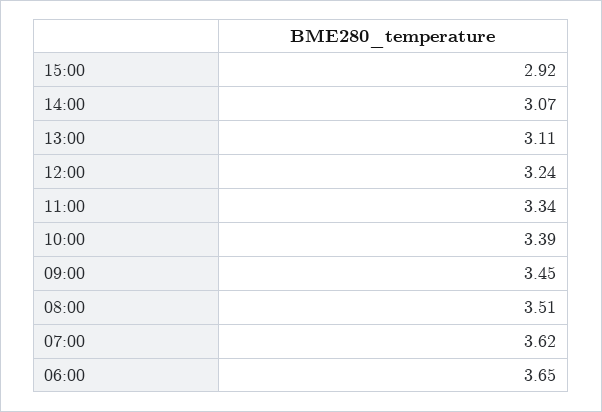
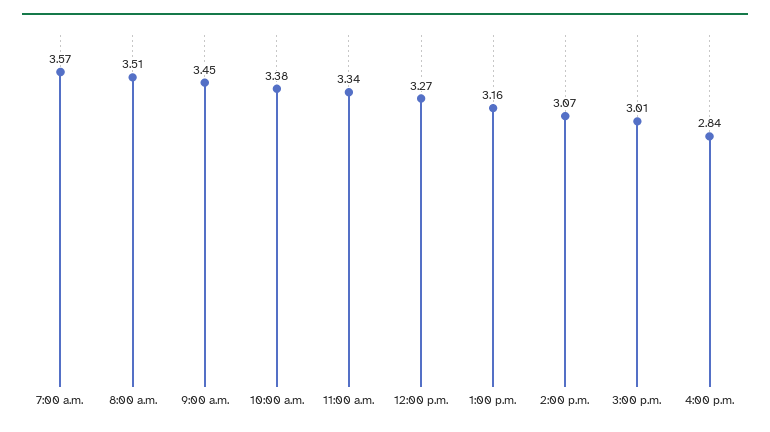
15:00: 2.92 -> 3.01
13:00: 3.11 -> 3.16
12:00: 3.24 -> 3.27
10:00: 3.39 -> 3.38
07:00: 3.62 -> 3.57
06:00: 3.65 -> none
4:00 p.m.: none -> 2.84

